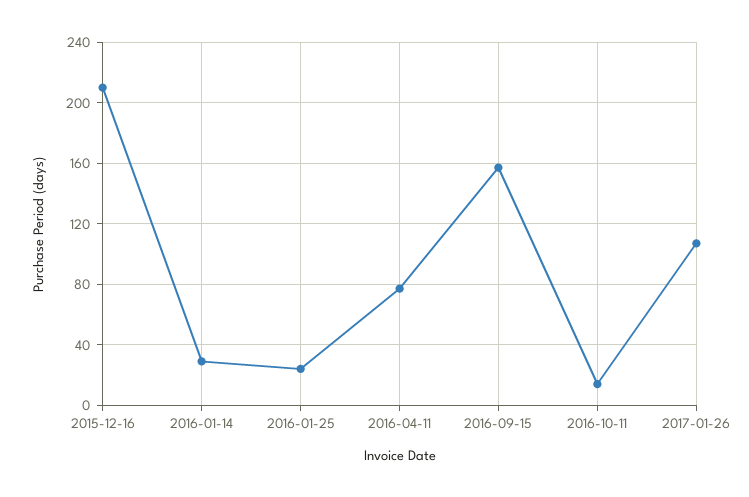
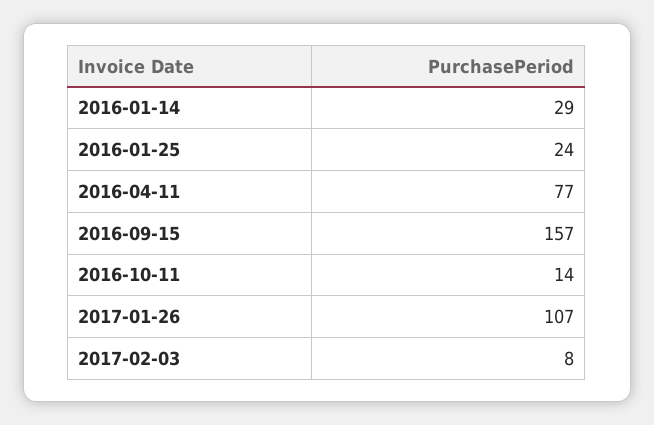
2015-12-16: 210 -> none
2017-02-03: none -> 8

